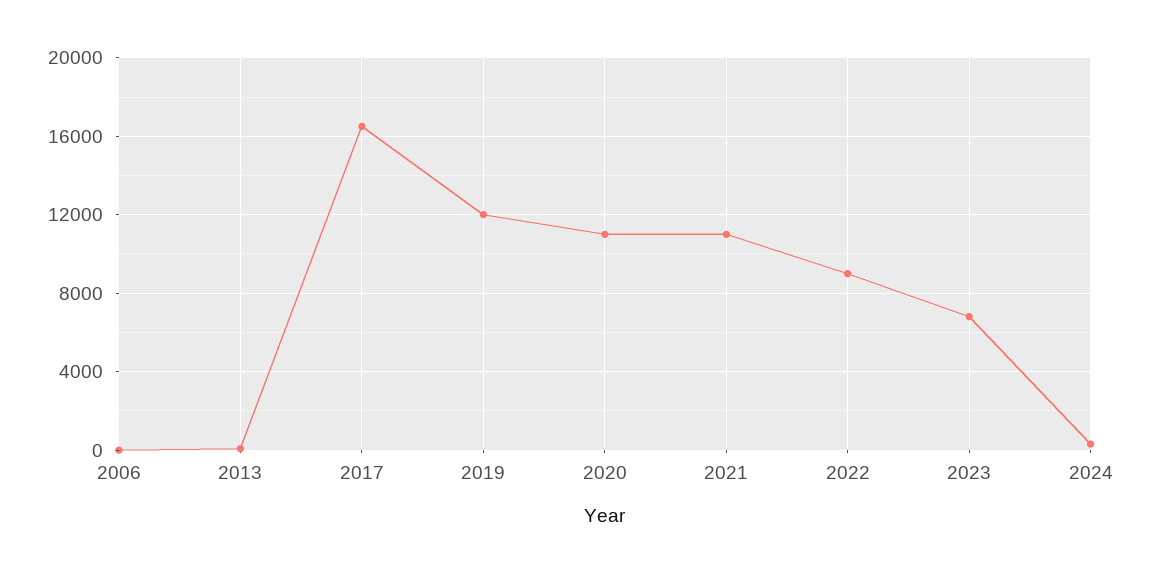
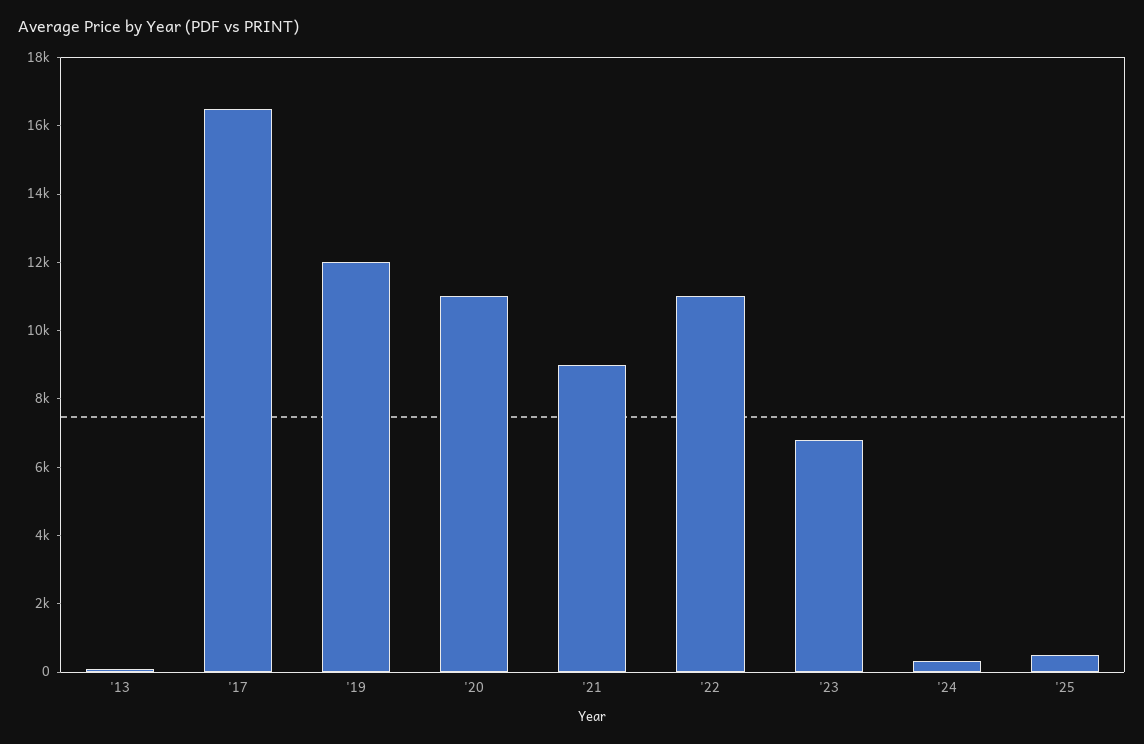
2006: 0 -> none
2021: 11000 -> 9000
2022: 9000 -> 11000
'25: none -> 500

